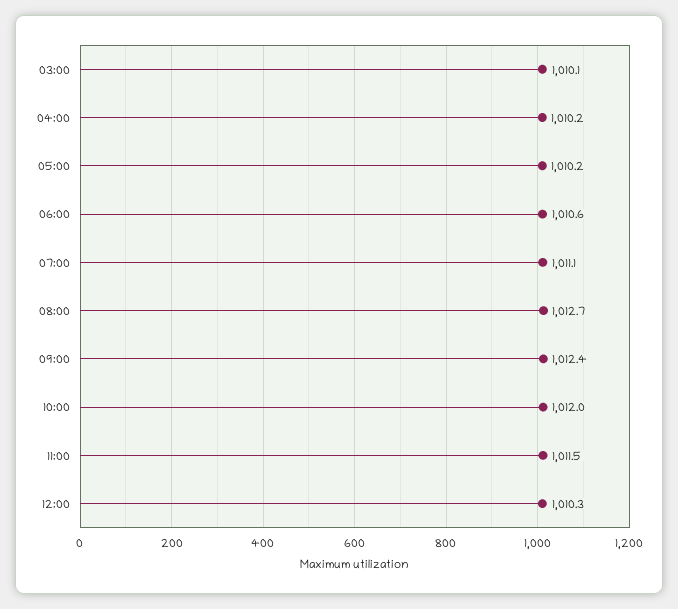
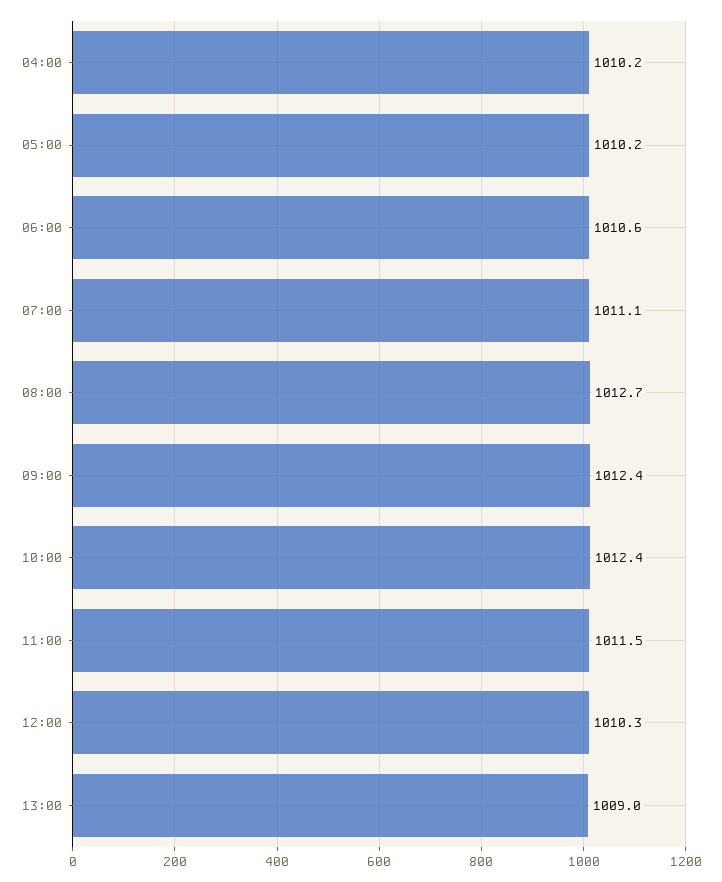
03:00: 1010.1 -> none
10:00: 1012 -> 1012.4
13:00: none -> 1009

